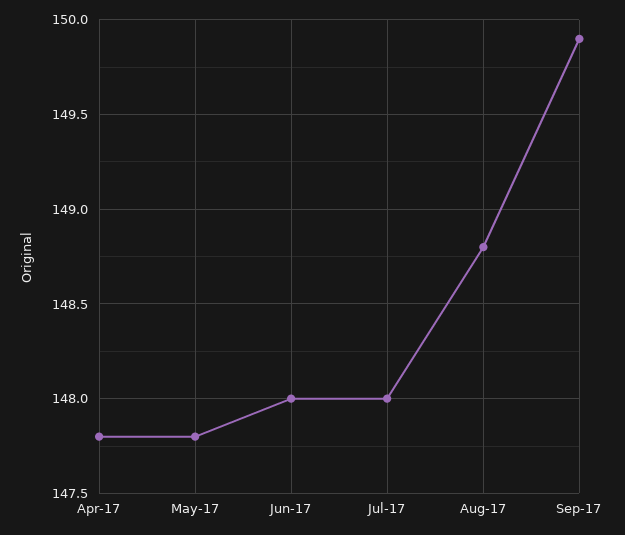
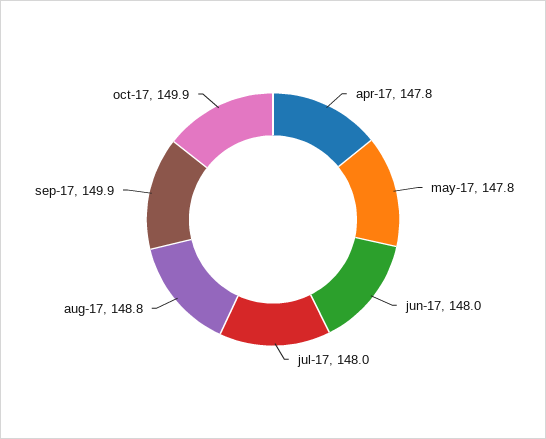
oct-17: none -> 149.9

